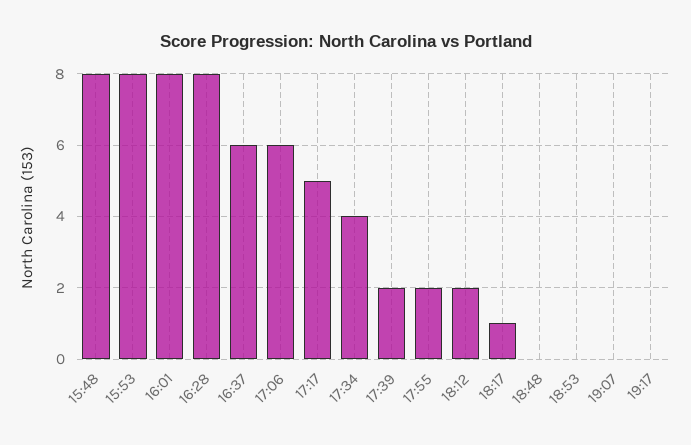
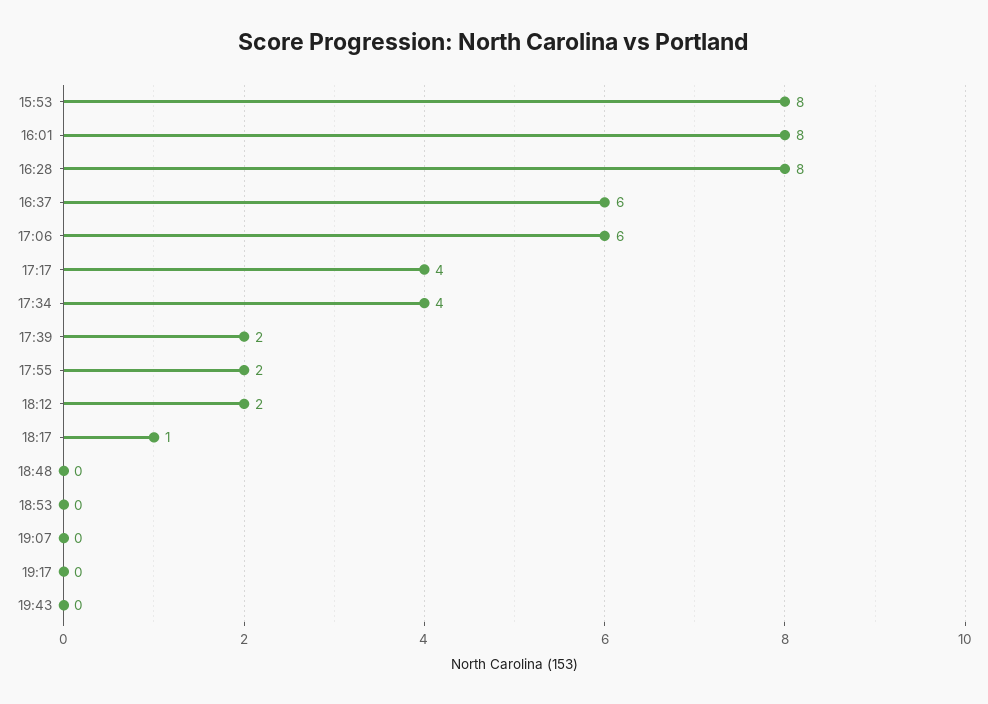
15:48: 8 -> none
17:17: 5 -> 4
19:43: none -> 0

